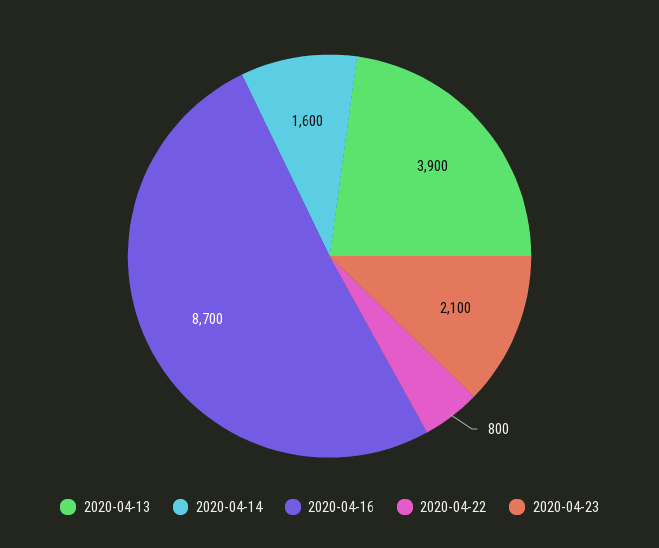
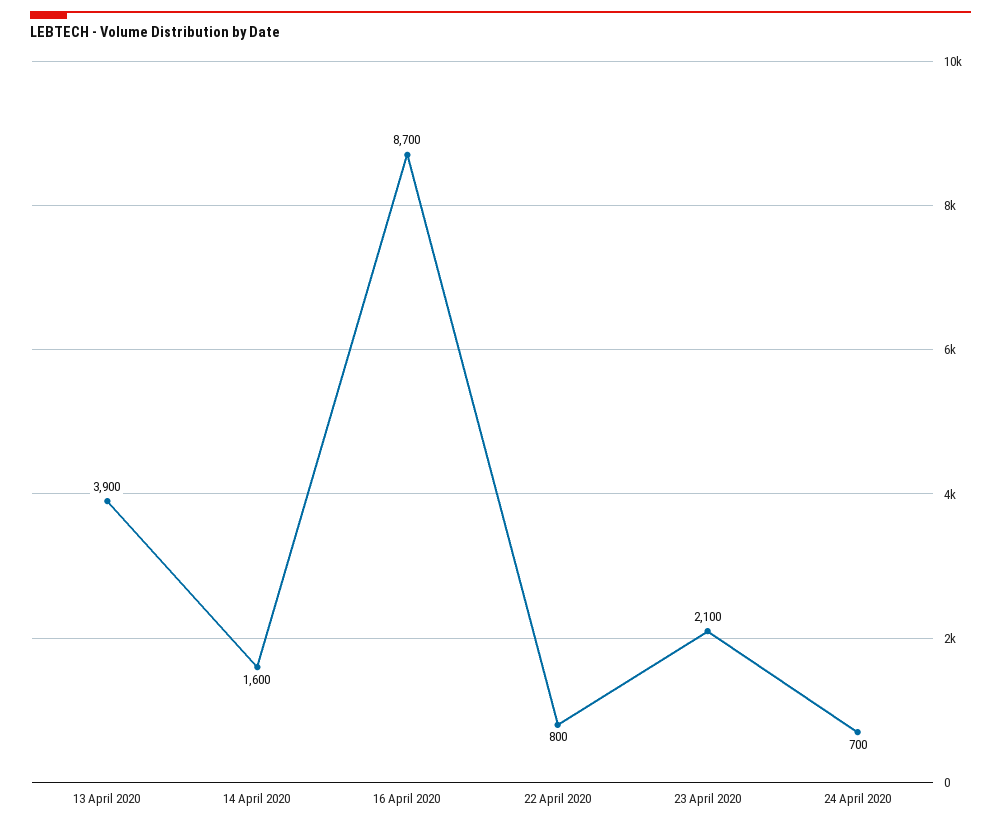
24 April 2020: none -> 700

